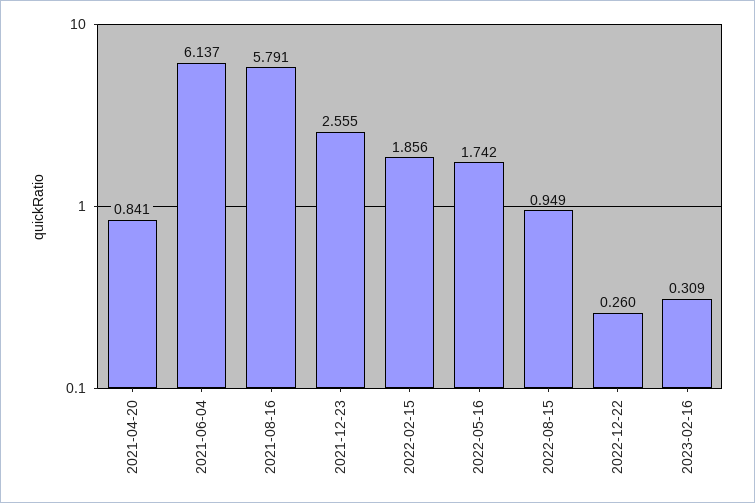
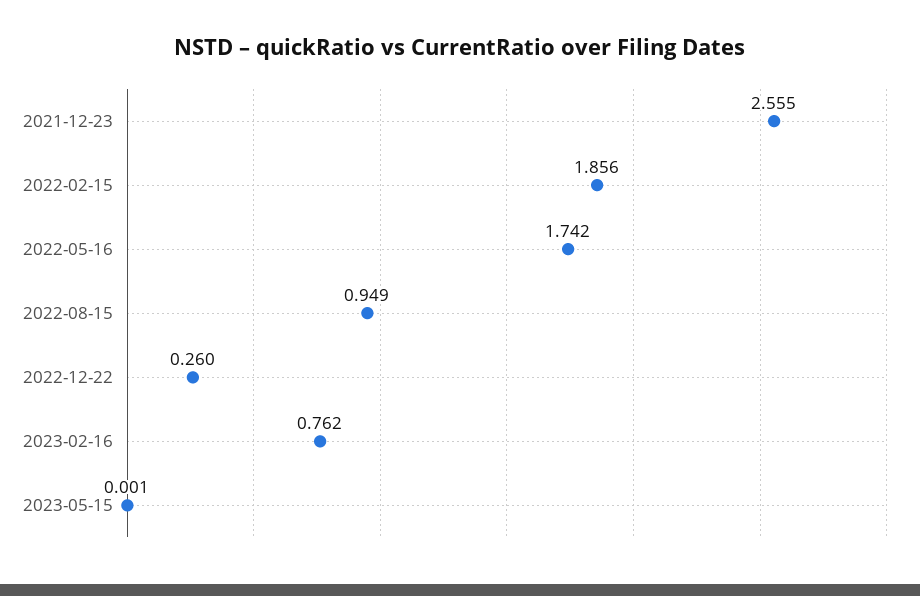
2021-04-20: 0.841 -> none
2021-06-04: 6.137 -> none
2021-08-16: 5.791 -> none
2023-02-16: 0.309 -> 0.762
2023-05-15: none -> 0.001

